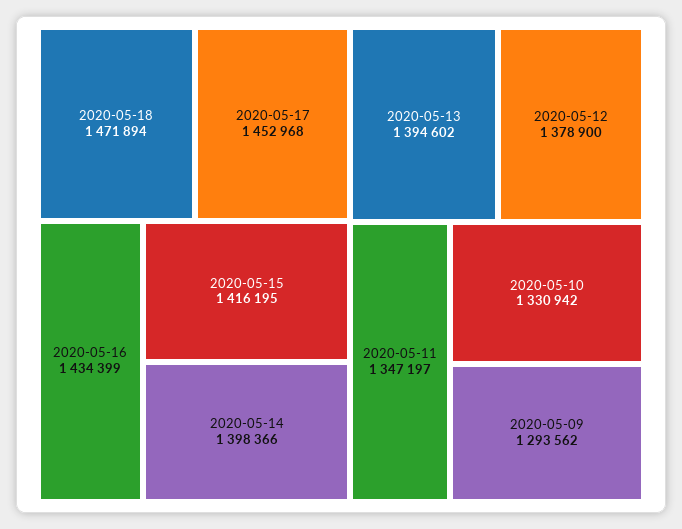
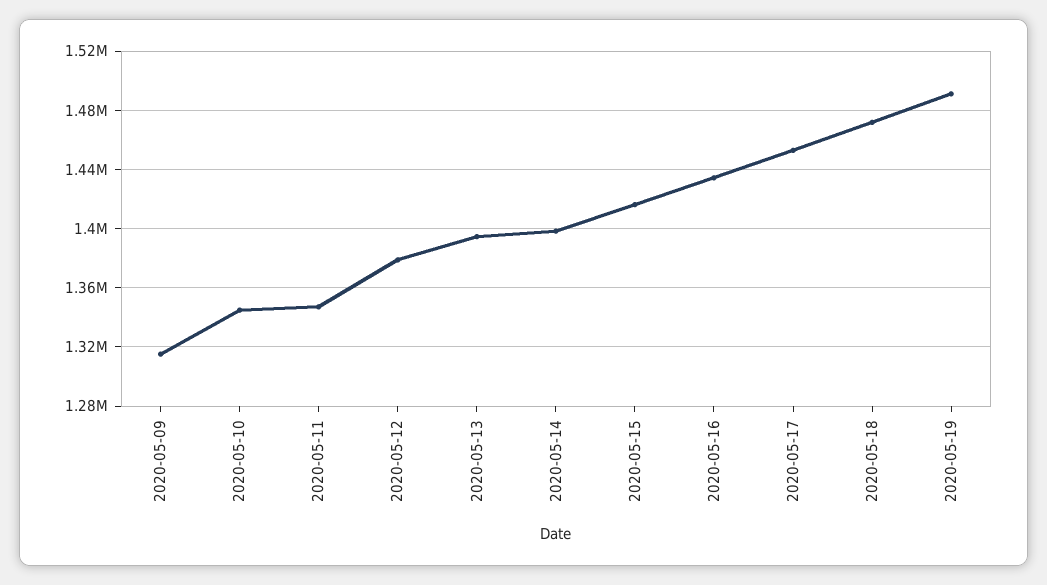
2020-05-10: 1330942 -> 1345000
2020-05-09: 1293562 -> 1315000
2020-05-19: none -> 1490000

